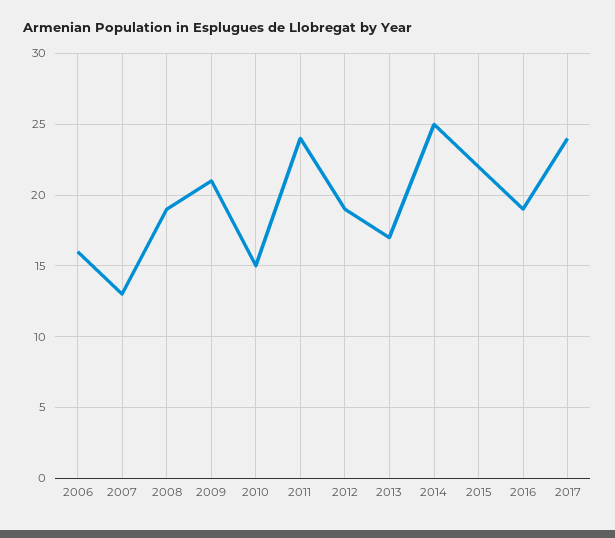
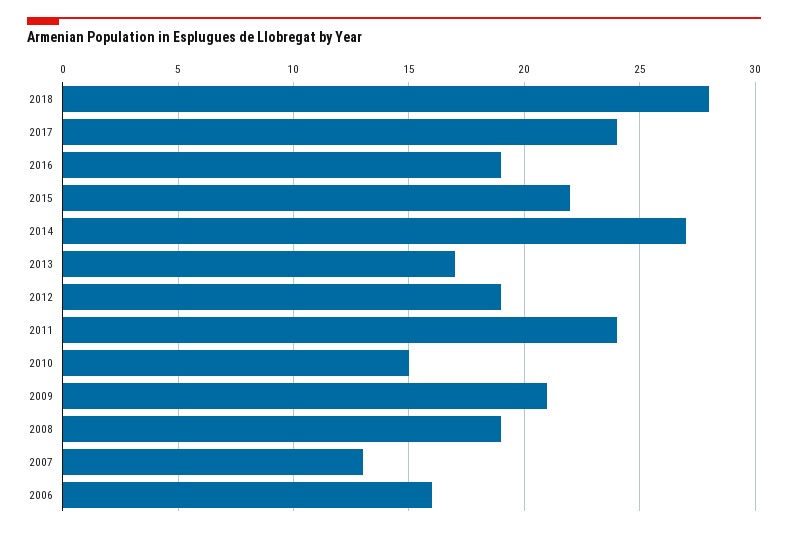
2014: 25 -> 27
2018: none -> 28

